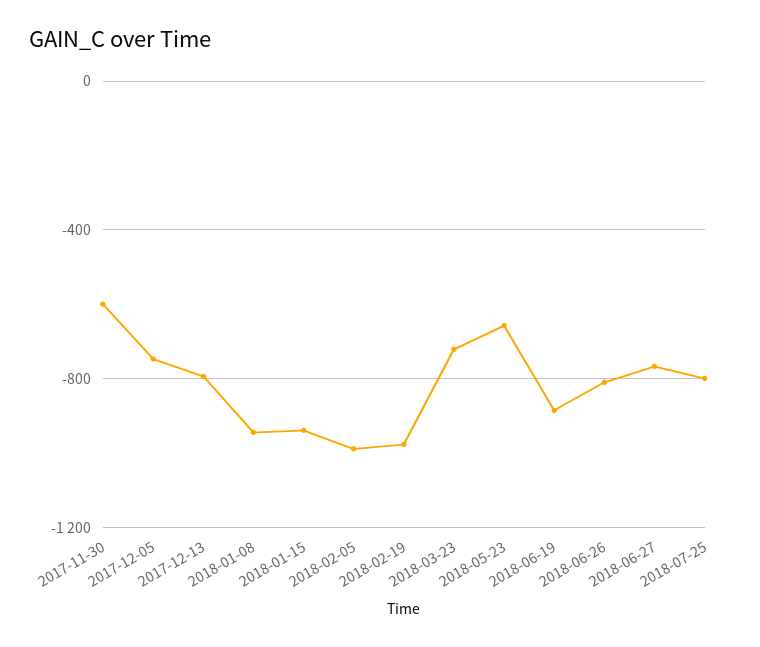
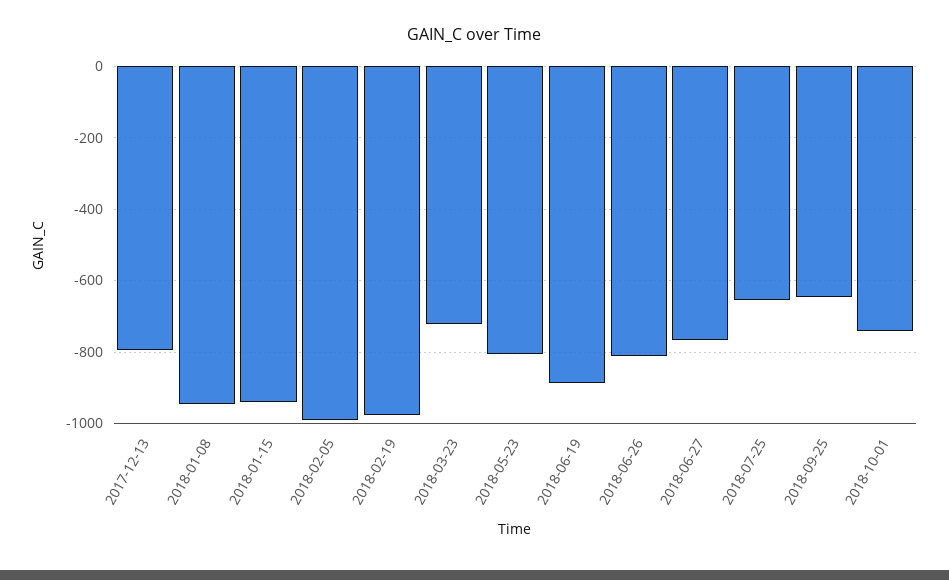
2017-11-30: -600 -> none
2017-12-05: -750 -> none
2018-05-23: -650 -> -800
2018-07-25: -800 -> -660
2018-09-25: none -> -640
2018-10-01: none -> -740

